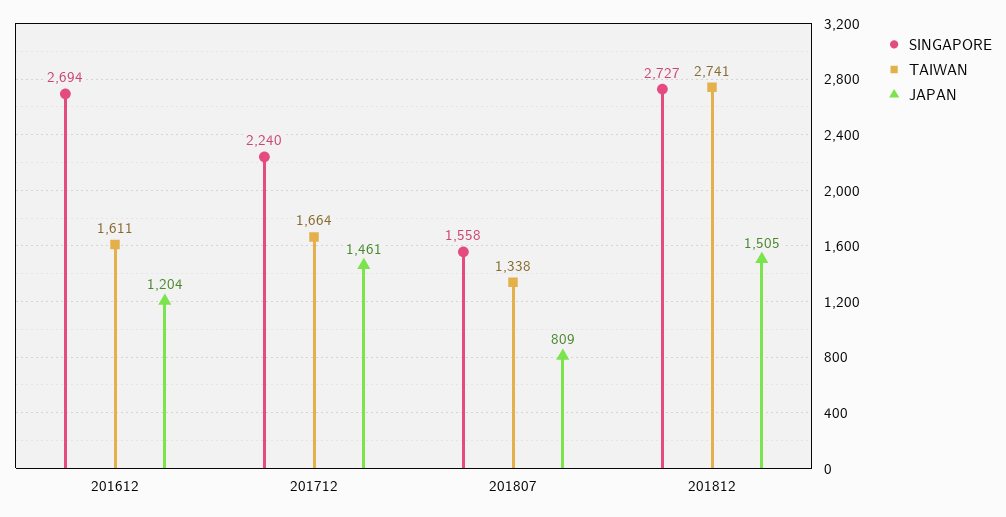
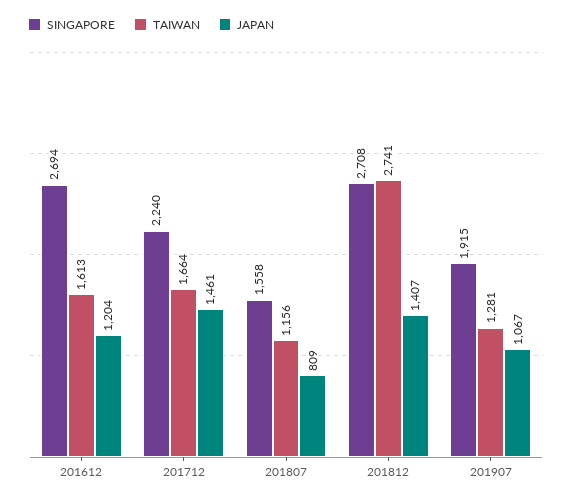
TAIWAN, 201612: 1611 -> 1613
TAIWAN, 201807: 1338 -> 1156
SINGAPORE, 201812: 2727 -> 2708
JAPAN, 201812: 1505 -> 1407
SINGAPORE, 201907: none -> 1915
TAIWAN, 201907: none -> 1281
JAPAN, 201907: none -> 1067

